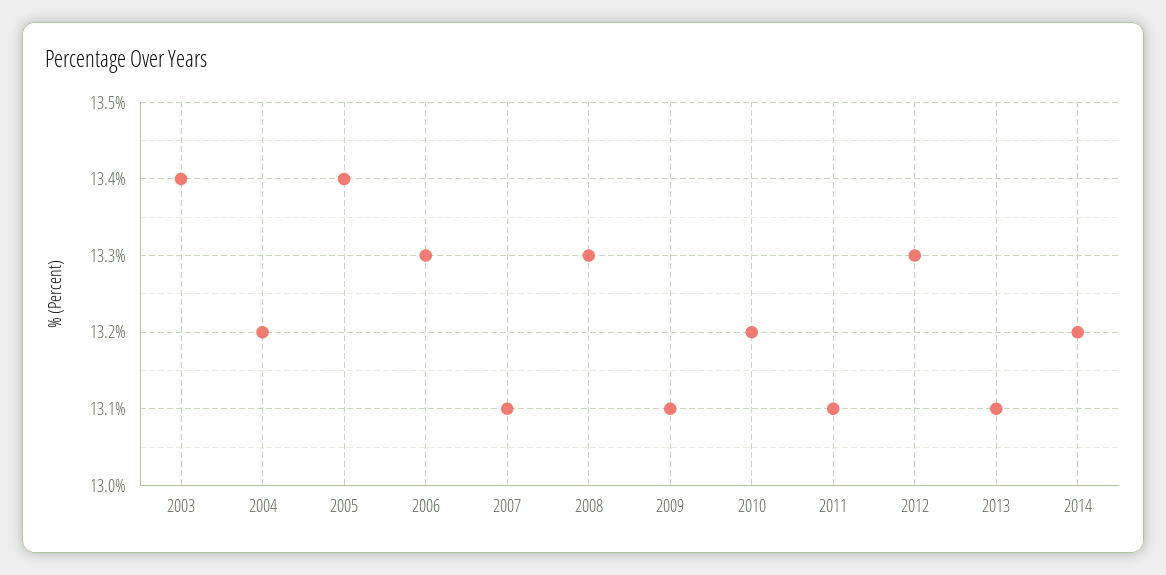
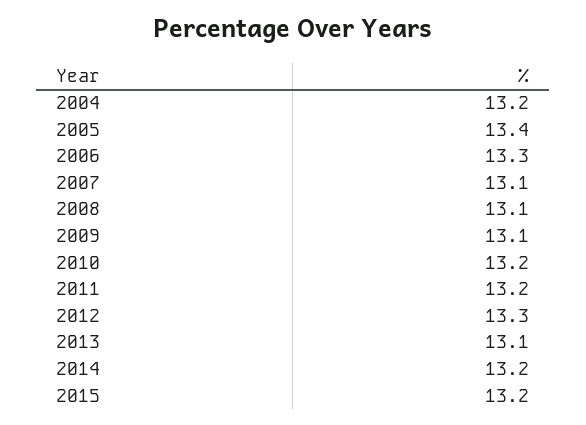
2003: 13.4 -> none
2008: 13.3 -> 13.1
2011: 13.1 -> 13.2
2015: none -> 13.2

